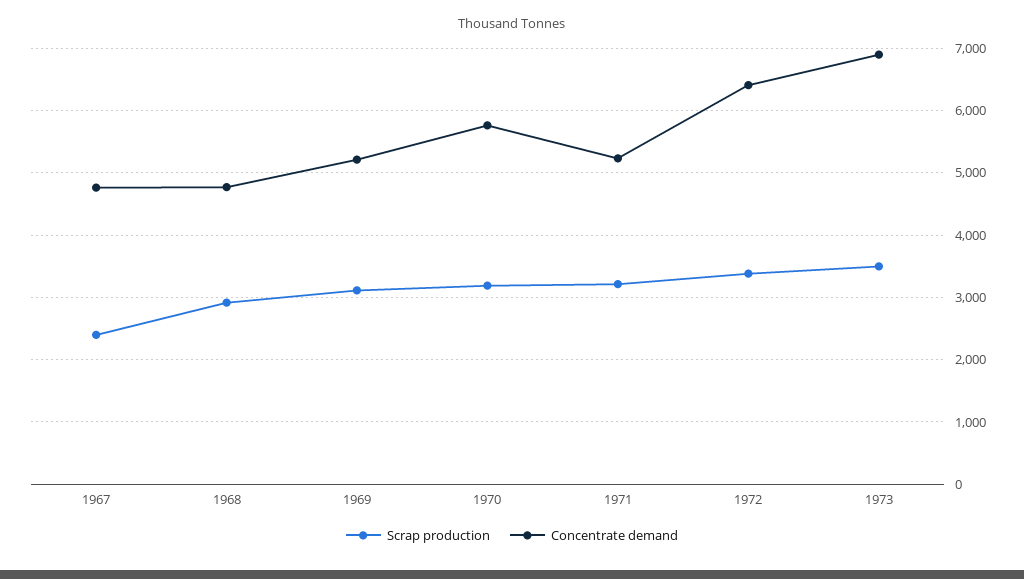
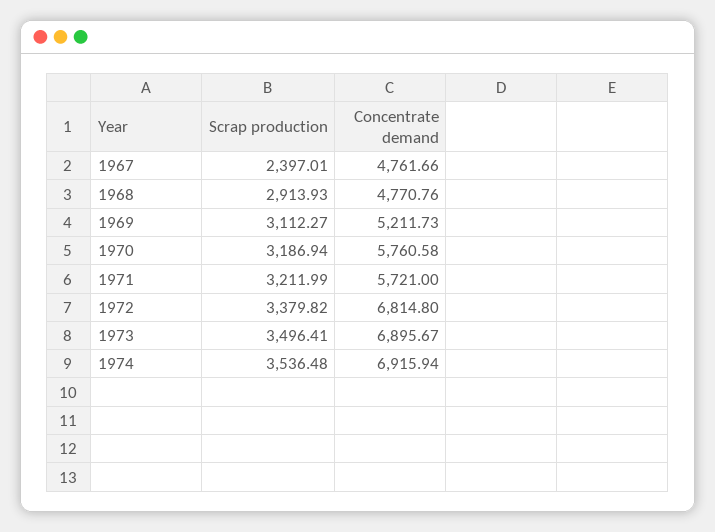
Concentrate demand, 1971: 5200 -> 5721
Concentrate demand, 1972: 6400 -> 6814.8
Scrap production, 1974: none -> 3536.48
Concentrate demand, 1974: none -> 6915.94

